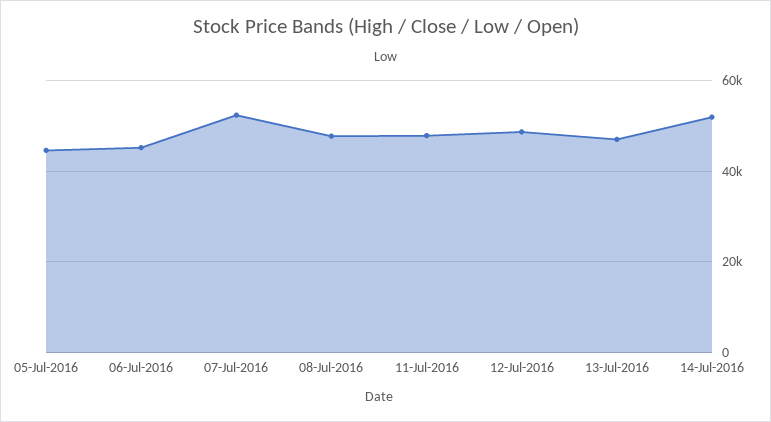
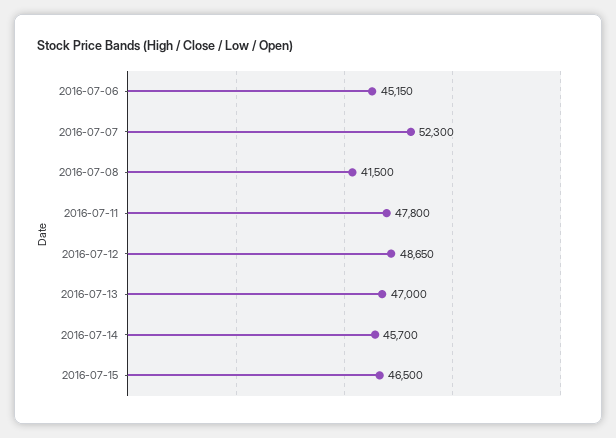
05-Jul-2016: 44000 -> none
08-Jul-2016: 48000 -> 41500
14-Jul-2016: 52000 -> 45700
2016-07-15: none -> 46500

